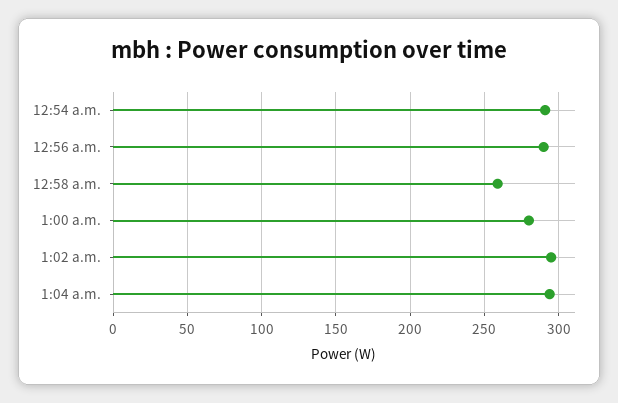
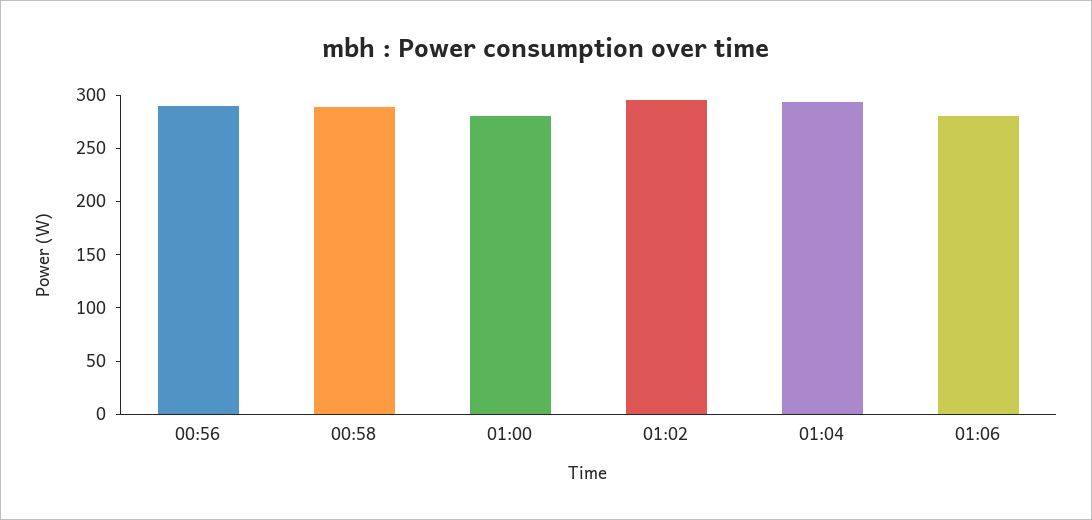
12:54 a.m.: 290 -> none
12:58 a.m.: 260 -> 290
01:06: none -> 280

